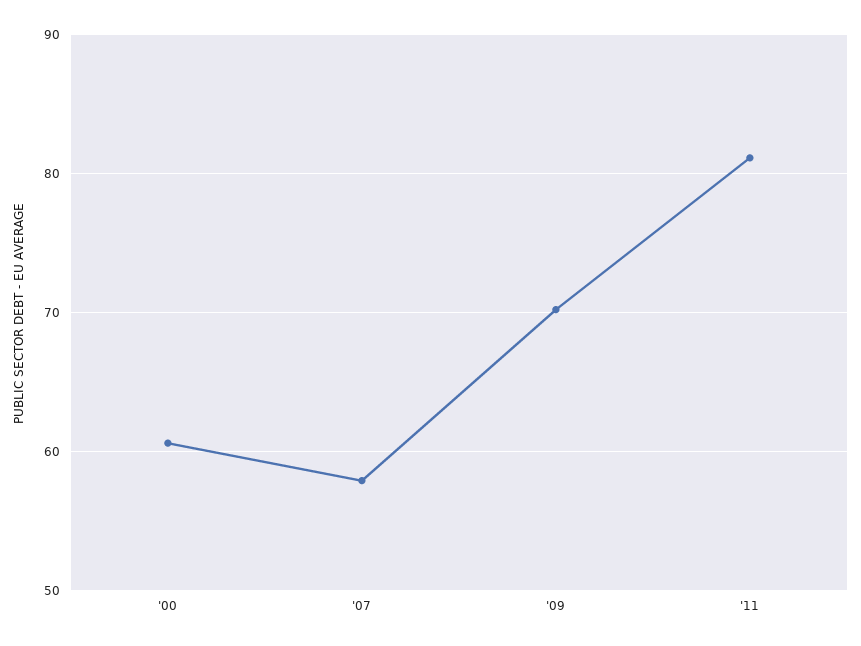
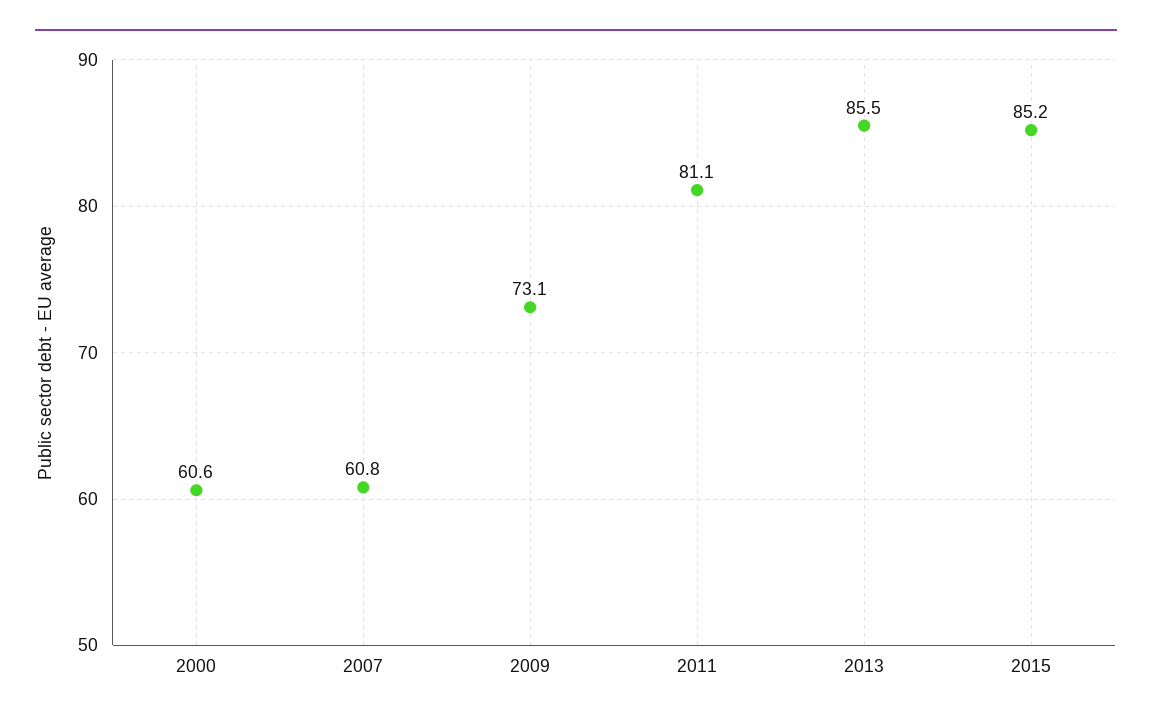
'07: 58 -> 60.8
'09: 70 -> 73.1
2013: none -> 85.5
2015: none -> 85.2

